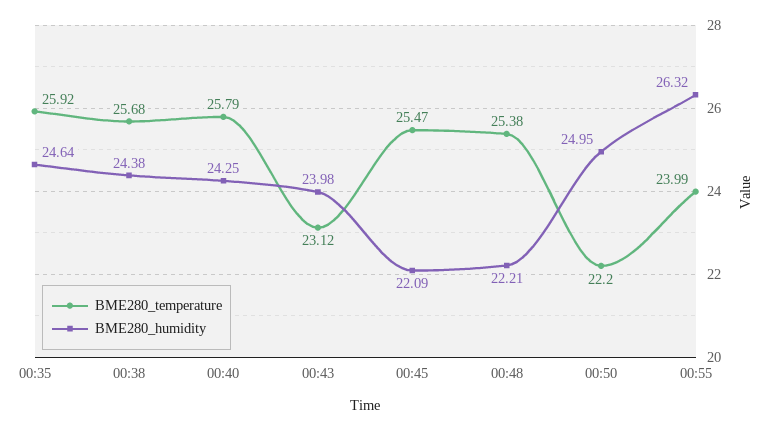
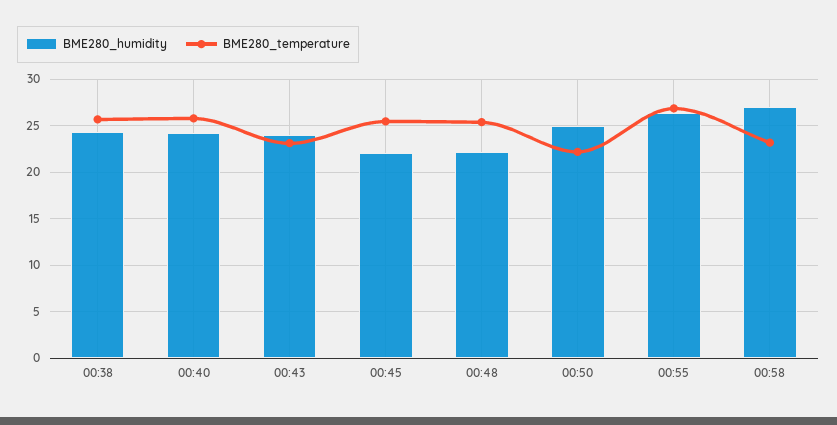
BME280_temperature, 00:35: 25.92 -> none
BME280_humidity, 00:35: 24.64 -> none
BME280_temperature, 00:55: 23.99 -> 27
BME280_humidity, 00:58: none -> 27
BME280_temperature, 00:58: none -> 23

